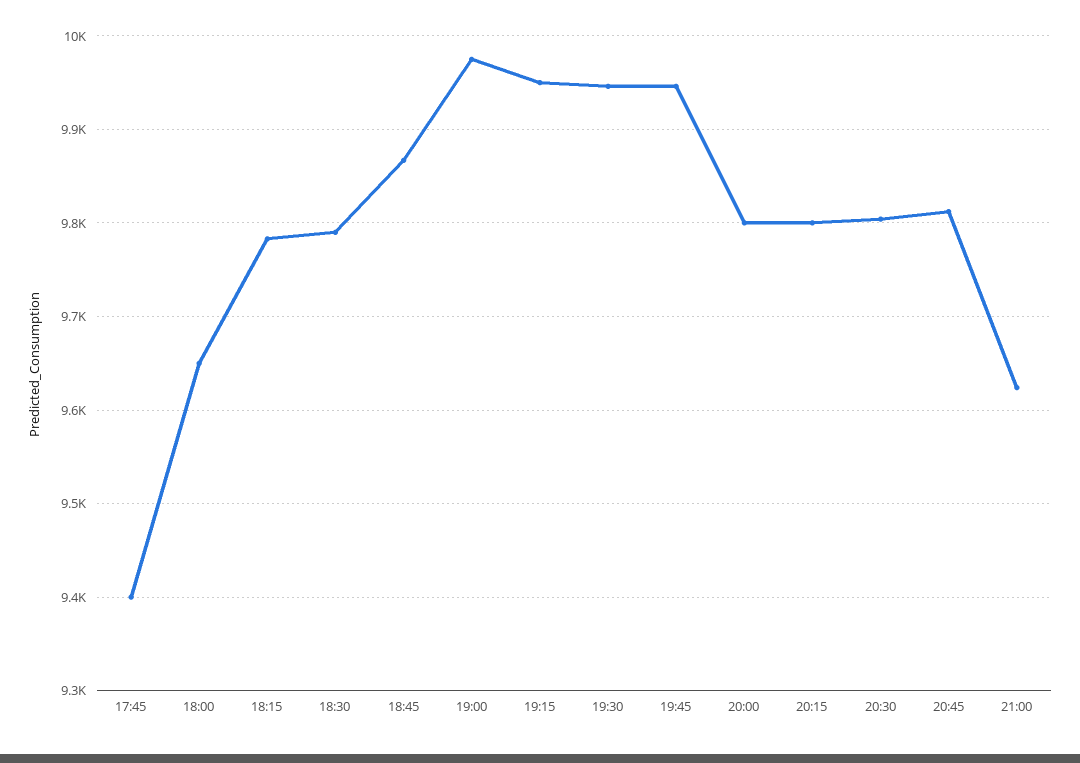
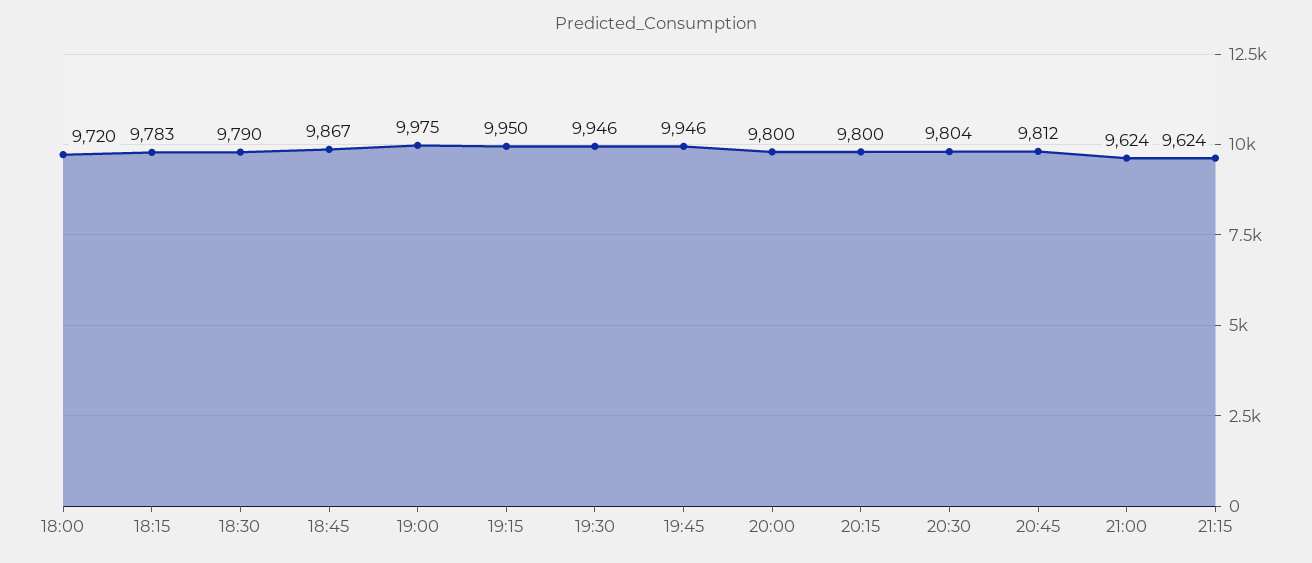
17:45: 9400 -> none
18:00: 9650 -> 9720
21:15: none -> 9624

